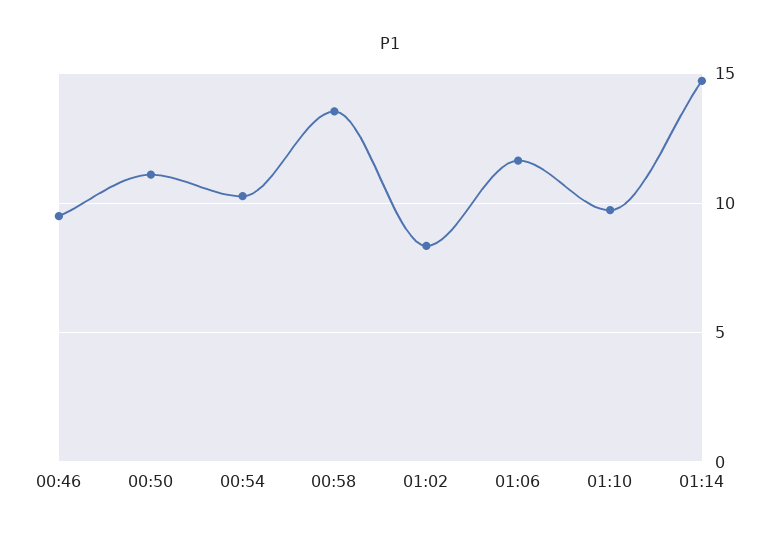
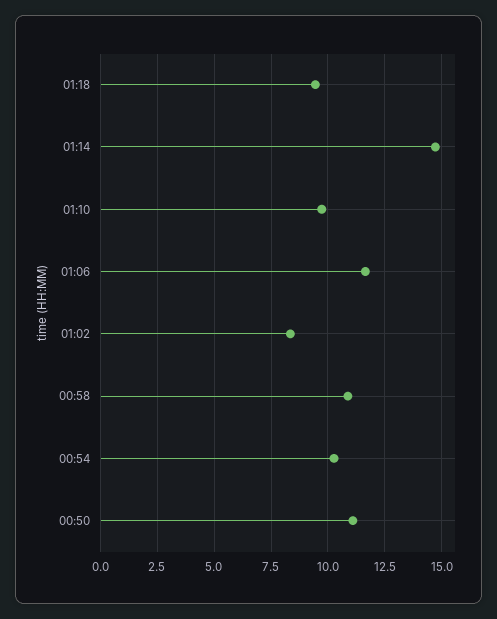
00:46: 9.5 -> none
00:58: 13.5 -> 11
01:18: none -> 9.5

